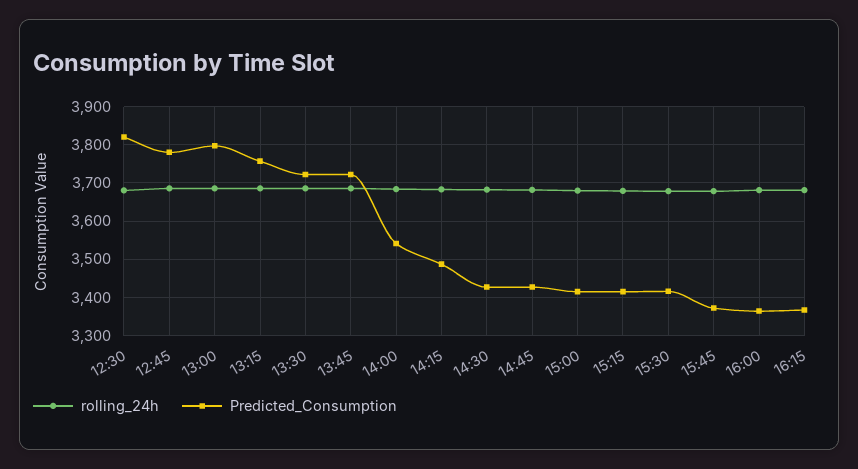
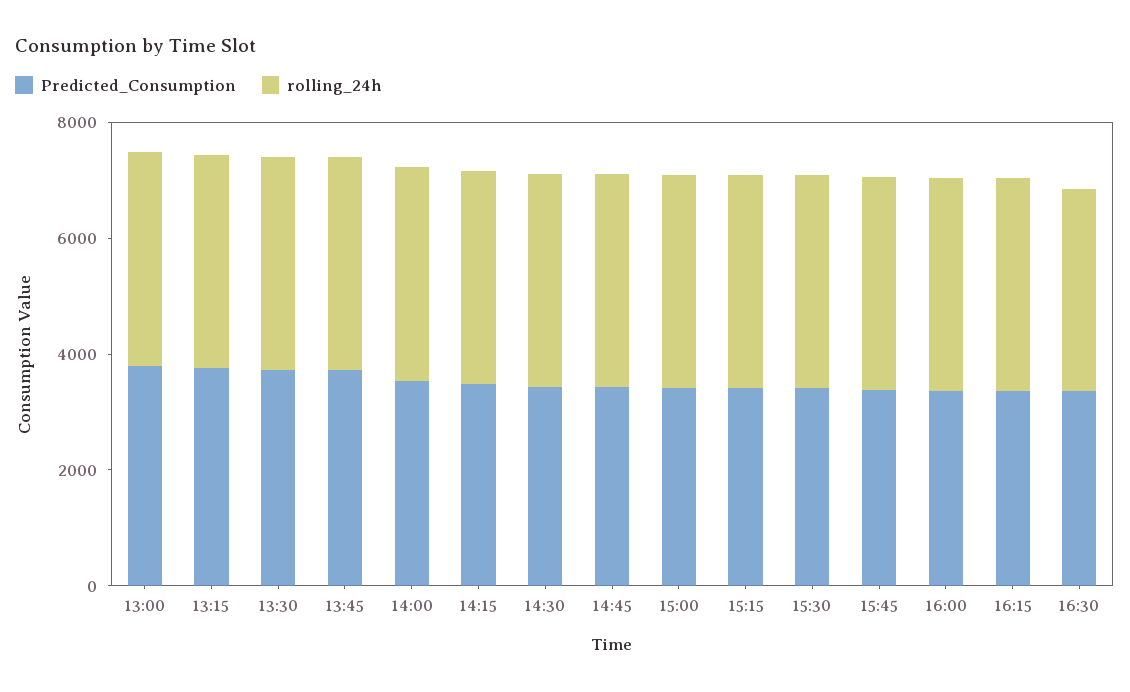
rolling_24h, 12:30: 3680 -> none
Predicted_Consumption, 12:30: 3820 -> none
rolling_24h, 12:45: 3680 -> none
Predicted_Consumption, 12:45: 3780 -> none
Predicted_Consumption, 16:30: none -> 3500
rolling_24h, 16:30: none -> 3500

